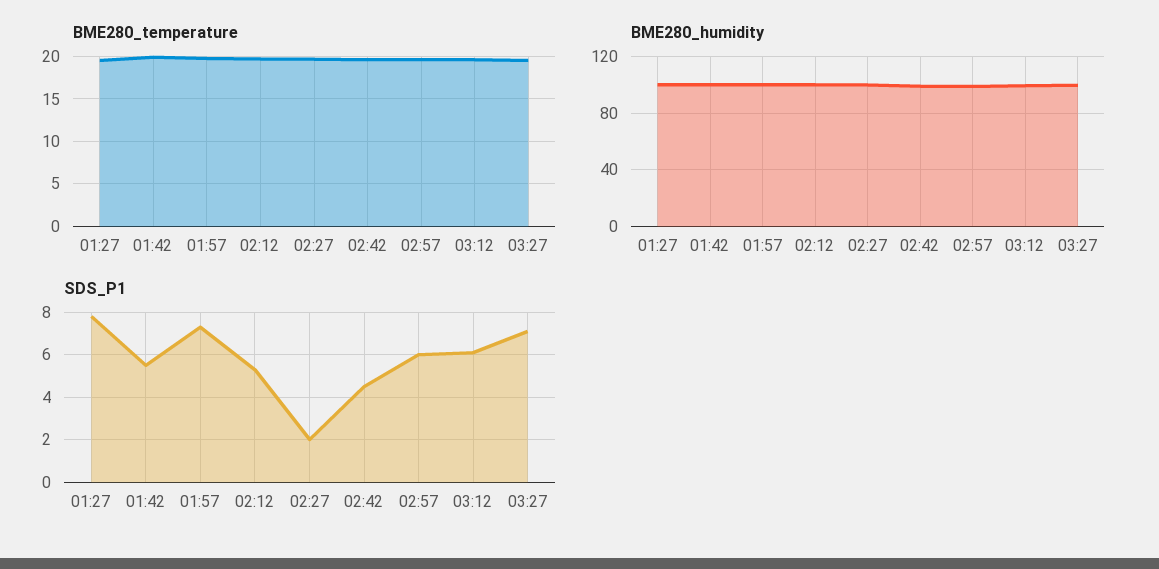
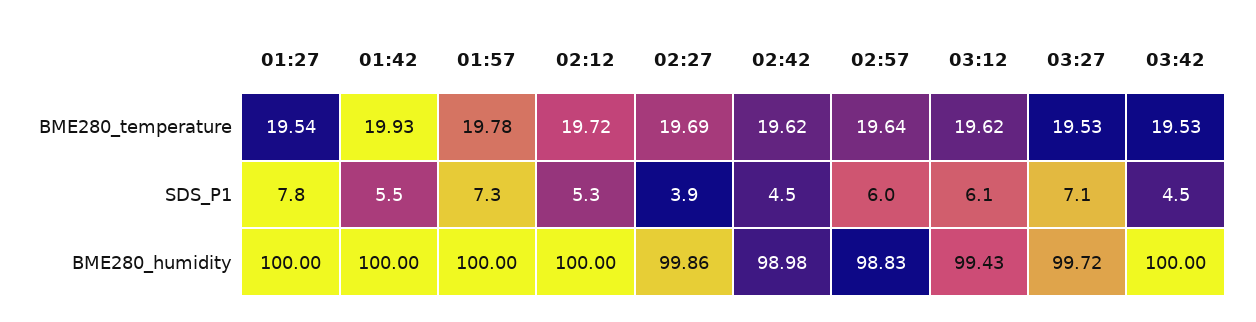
SDS_P1, 02:27: 2 -> 3.9
BME280_temperature, 03:42: none -> 19.53
SDS_P1, 03:42: none -> 4.5
BME280_humidity, 03:42: none -> 100

